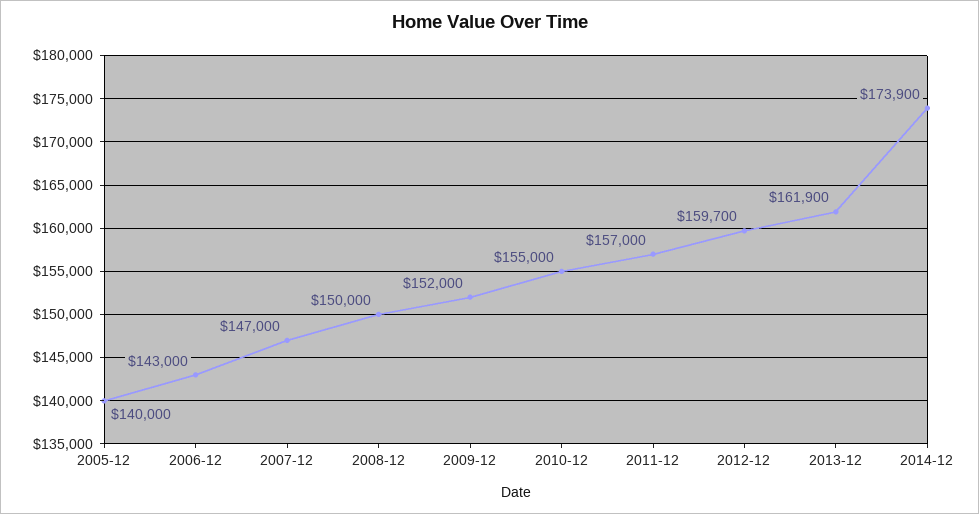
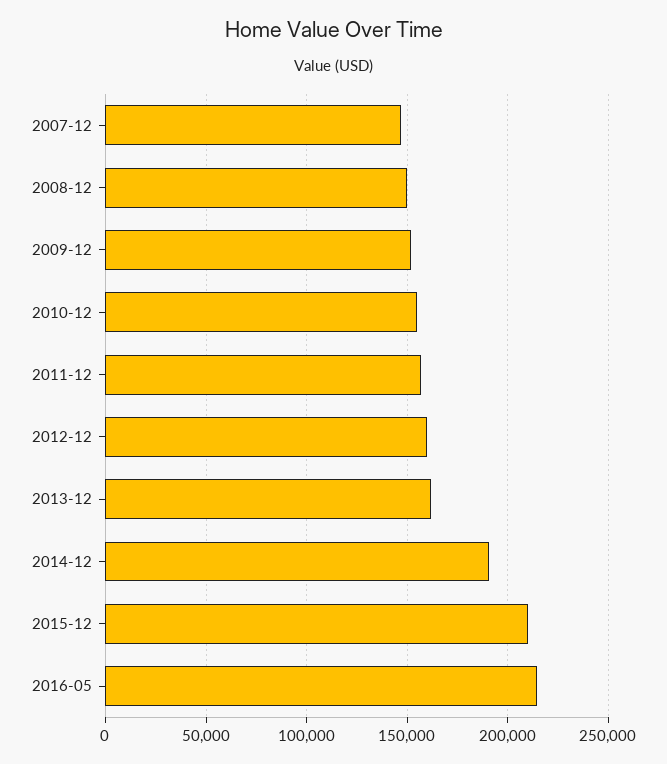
2005-12: 140000 -> none
2006-12: 143000 -> none
2014-12: 173900 -> 190000
2015-12: none -> 210000
2016-05: none -> 215000

